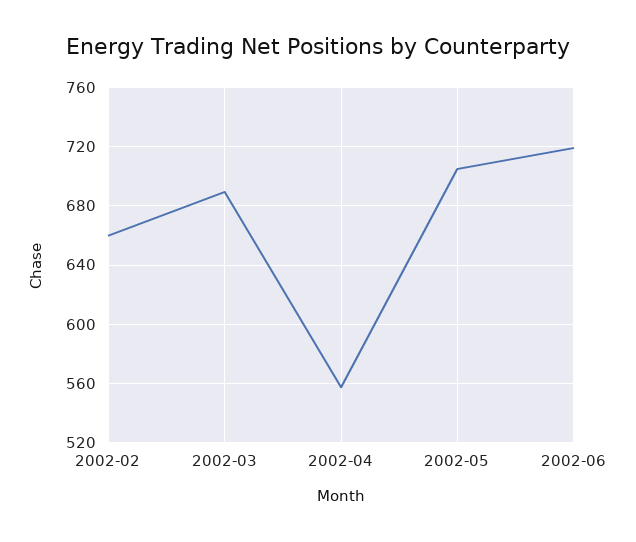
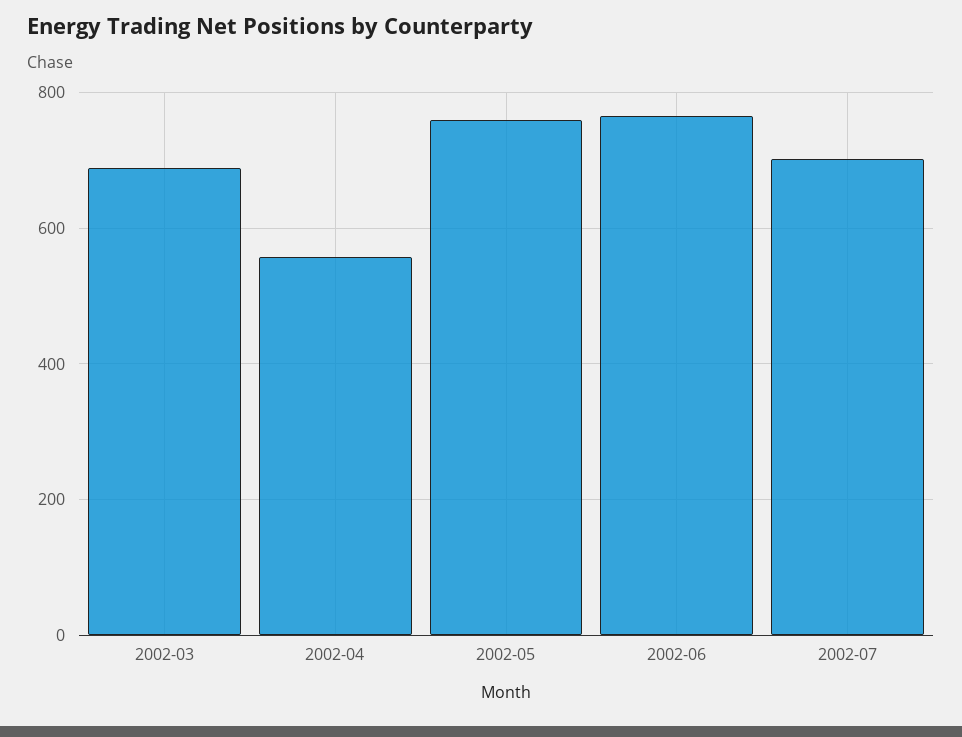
2002-02: 660 -> none
2002-05: 705 -> 760
2002-06: 720 -> 760
2002-07: none -> 700

